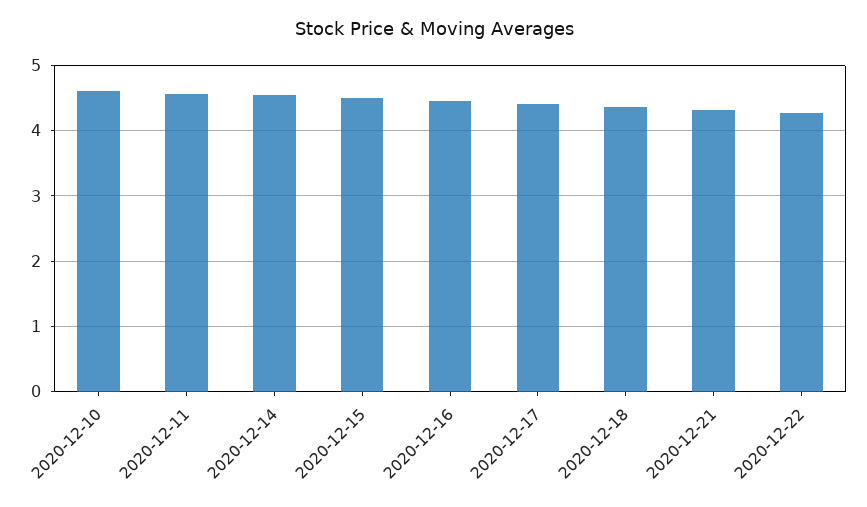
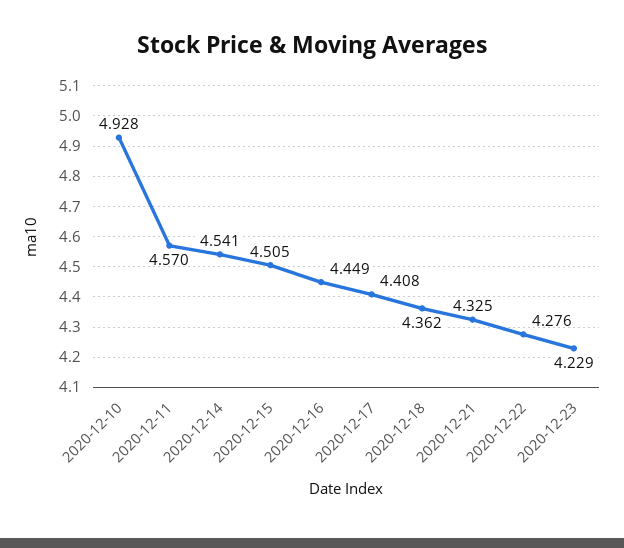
2020-12-10: 4.6 -> 4.928
2020-12-23: none -> 4.229

